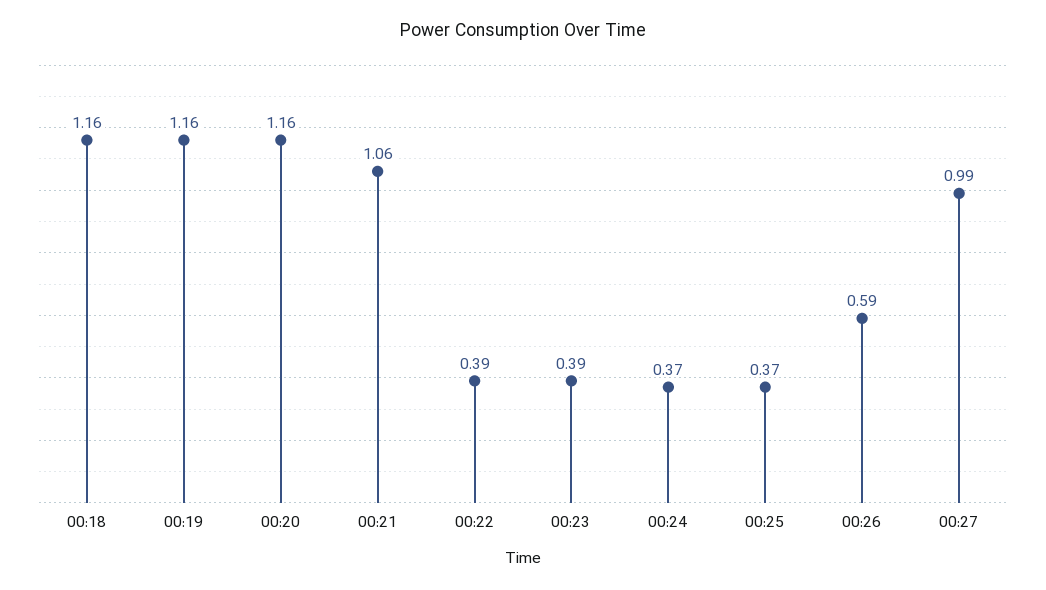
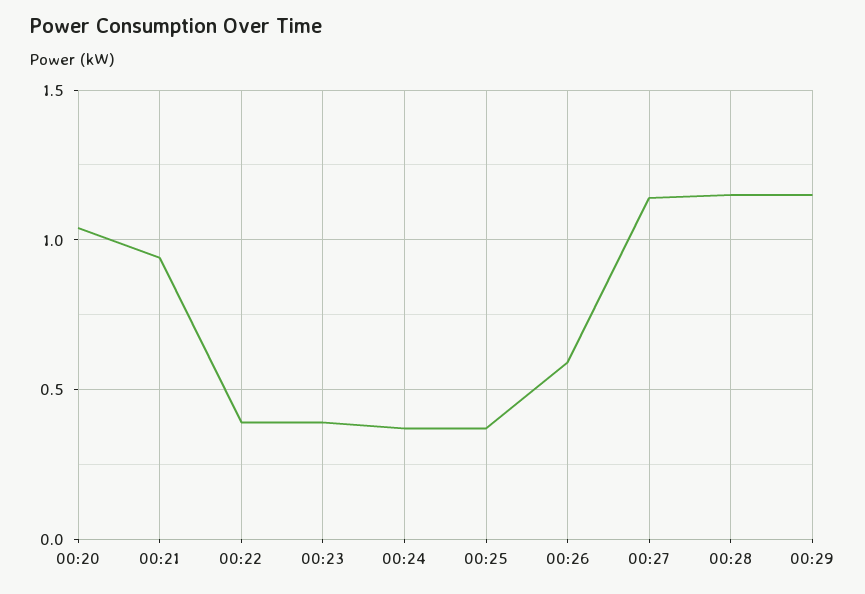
00:18: 1.16 -> none
00:19: 1.16 -> none
00:20: 1.16 -> 1.05
00:21: 1.06 -> 0.95
00:27: 0.99 -> 1.15
00:28: none -> 1.15
00:29: none -> 1.15

